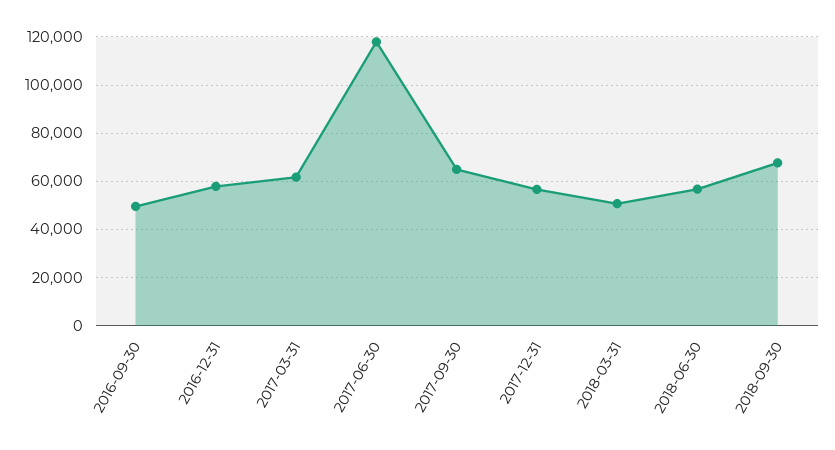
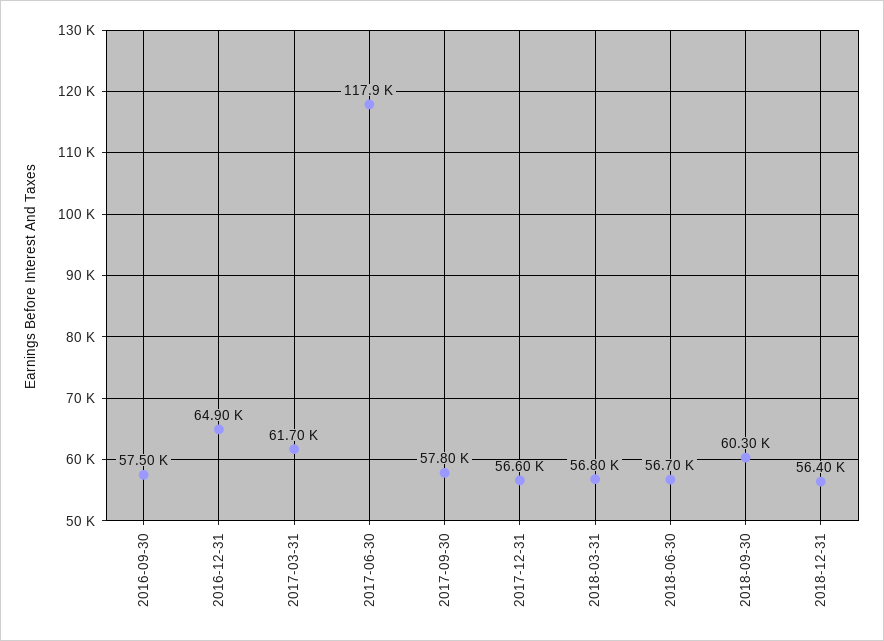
2016-09-30: 50000 -> 57500
2016-12-31: 57500 -> 64900
2017-09-30: 65000 -> 57800
2018-03-31: 50000 -> 56800
2018-09-30: 67500 -> 60300
2018-12-31: none -> 56400

